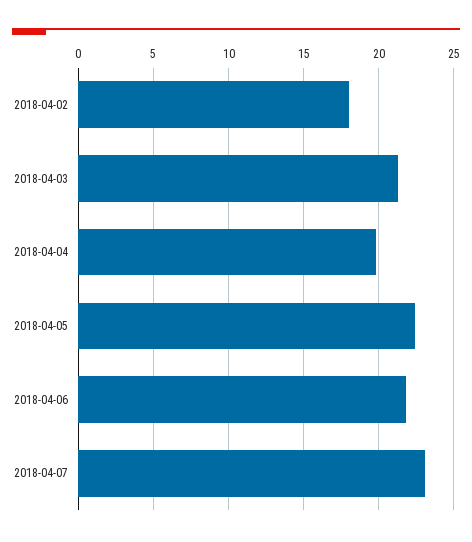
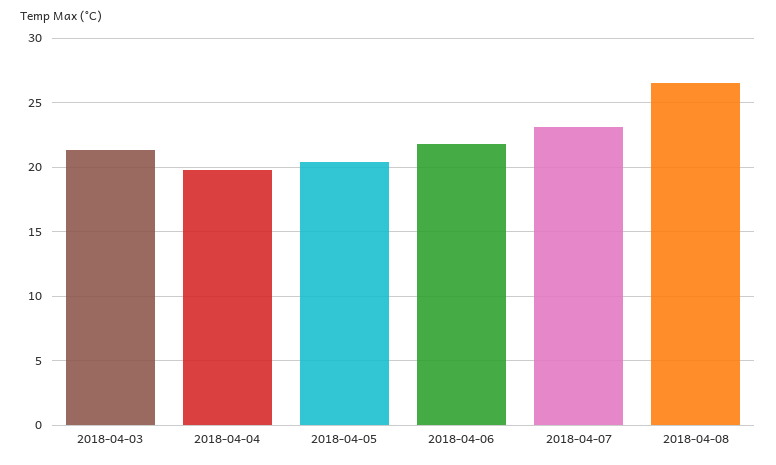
2018-04-02: 18 -> none
2018-04-05: 22.5 -> 20.5
2018-04-08: none -> 26.5

